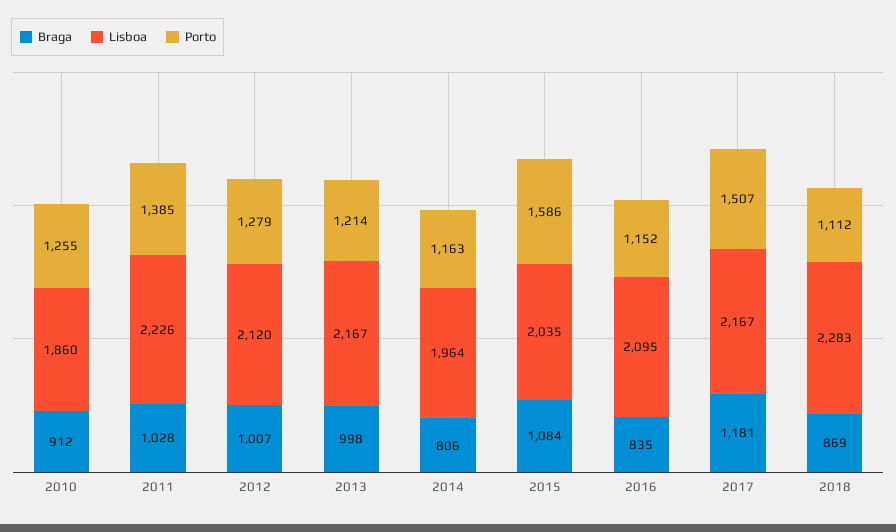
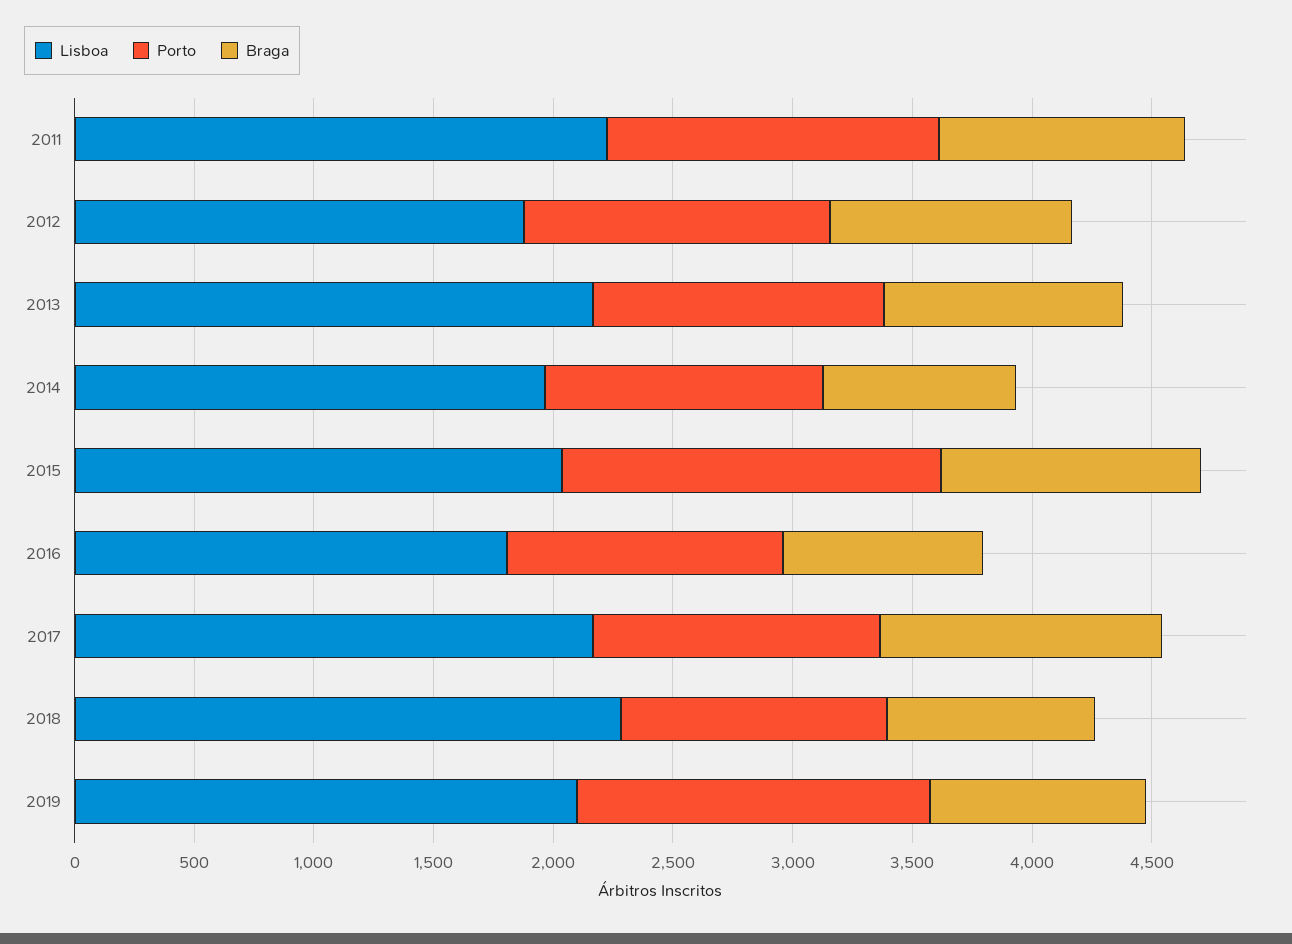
Braga, 2010: 912 -> none
Lisboa, 2010: 1860 -> none
Porto, 2010: 1255 -> none
Lisboa, 2012: 2120 -> 1900
Lisboa, 2016: 2095 -> 1800
Porto, 2017: 1507 -> 1200
Lisboa, 2019: none -> 2100
Porto, 2019: none -> 1500
Braga, 2019: none -> 900

